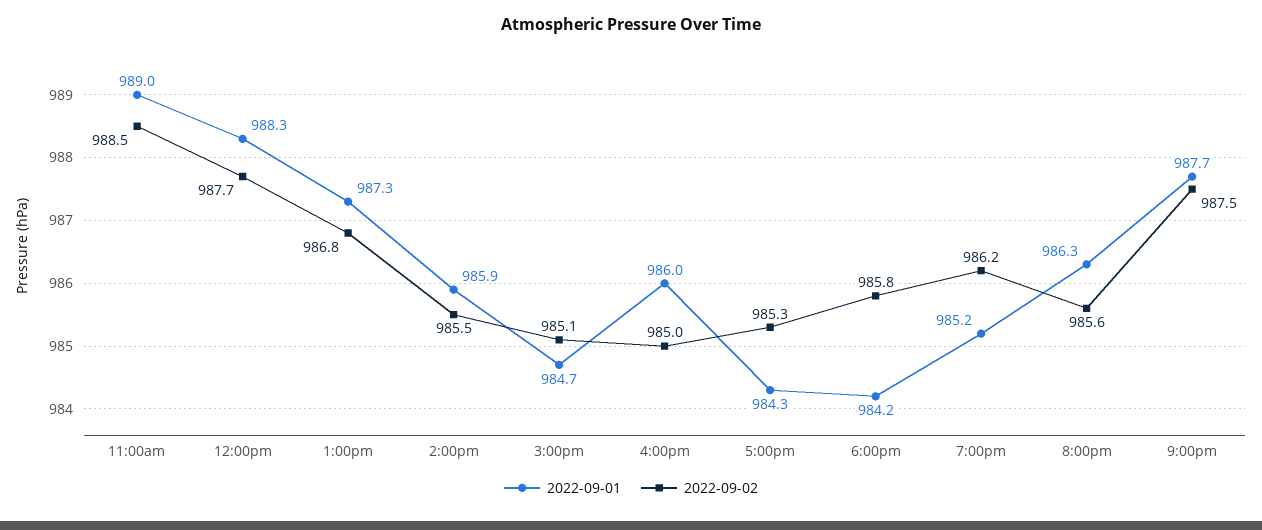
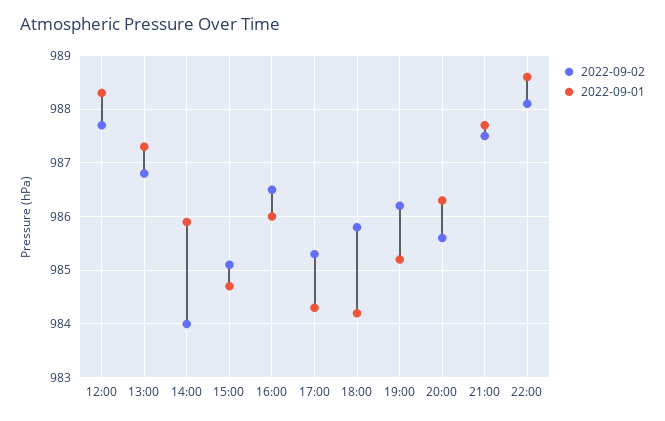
2022-09-01, 11:00am: 989 -> none
2022-09-02, 11:00am: 988.5 -> none
2022-09-02, 2:00pm: 985.5 -> 984
2022-09-02, 4:00pm: 985 -> 986.5
2022-09-02, 22:00: none -> 988
2022-09-01, 22:00: none -> 988.5

